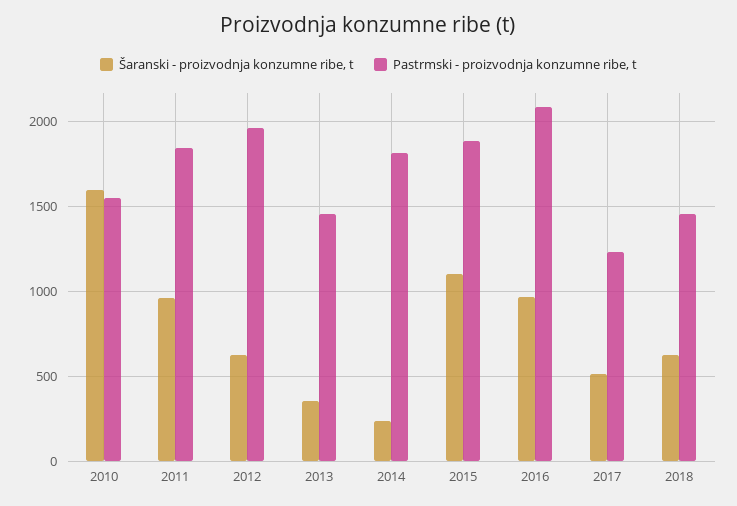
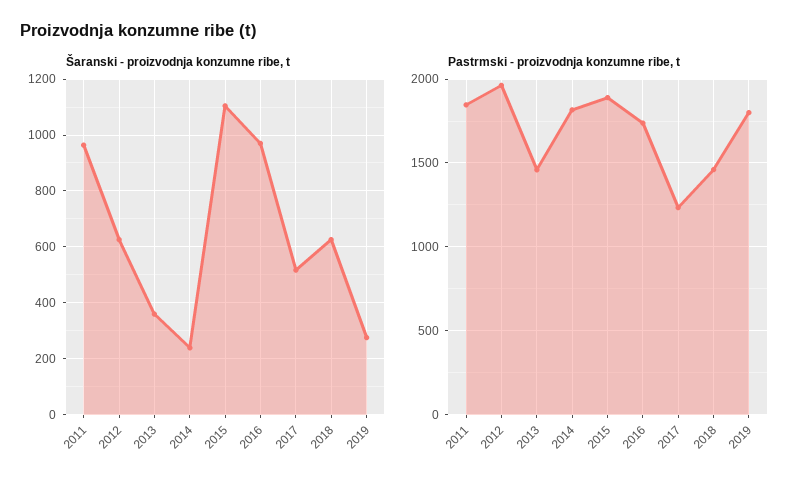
Šaranski - proizvodnja konzumne ribe, t, 2010: 1600 -> none
Pastrmski - proizvodnja konzumne ribe, t, 2010: 1550 -> none
Pastrmski - proizvodnja konzumne ribe, t, 2016: 2100 -> 1750
Šaranski - proizvodnja konzumne ribe, t, 2019: none -> 275
Pastrmski - proizvodnja konzumne ribe, t, 2019: none -> 1800

